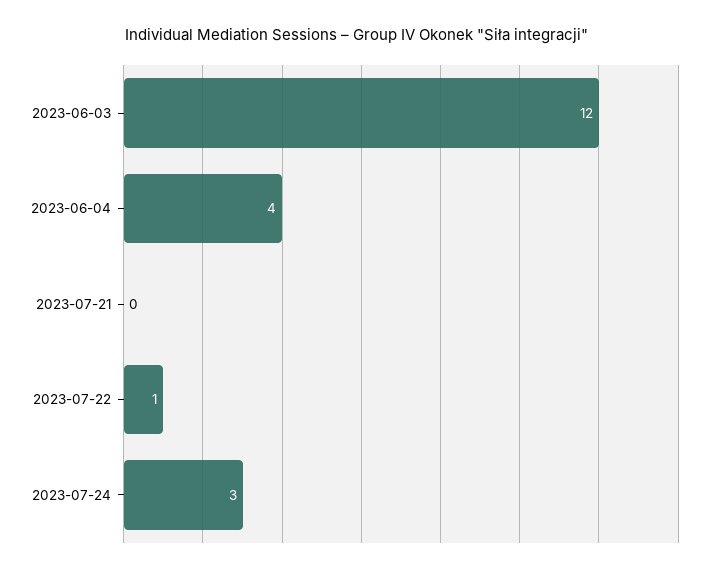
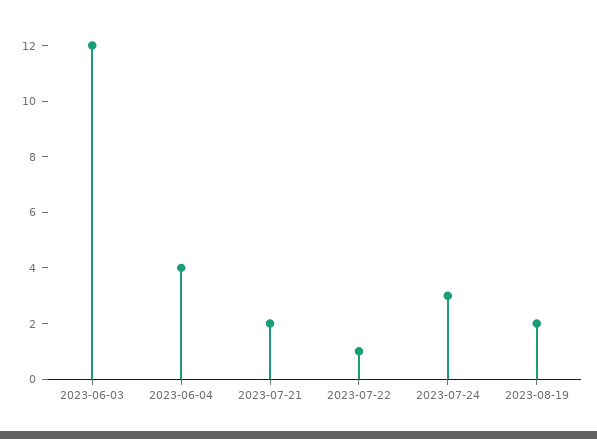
2023-07-21: 0 -> 2
2023-08-19: none -> 2

